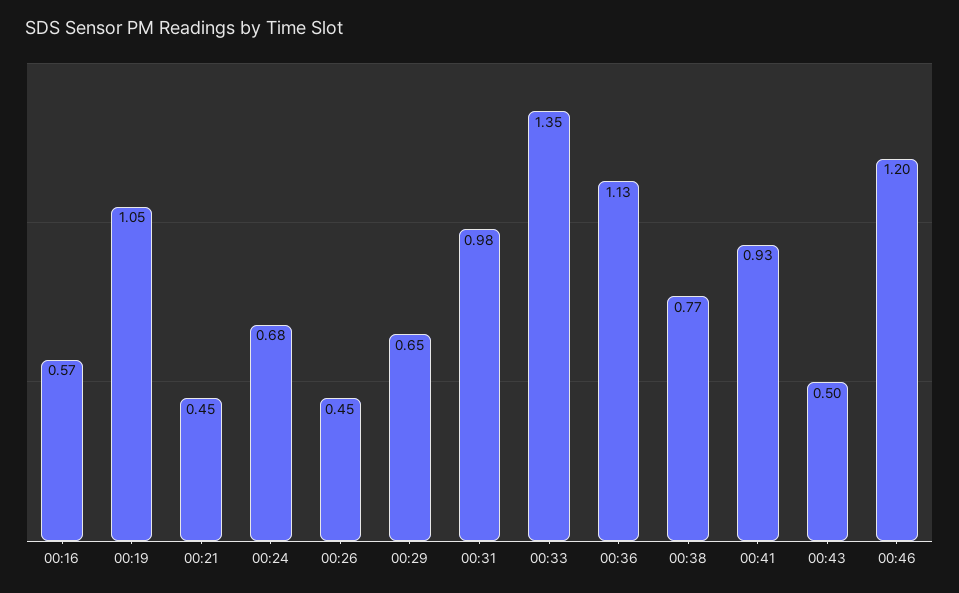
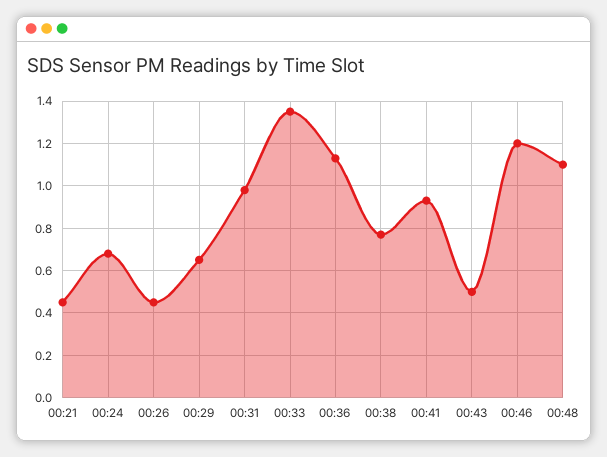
00:16: 0.57 -> none
00:19: 1.05 -> none
00:48: none -> 1.1

